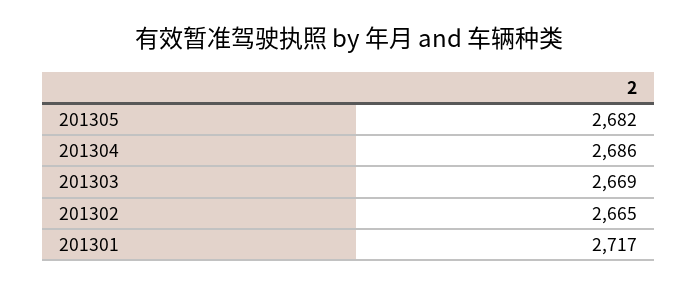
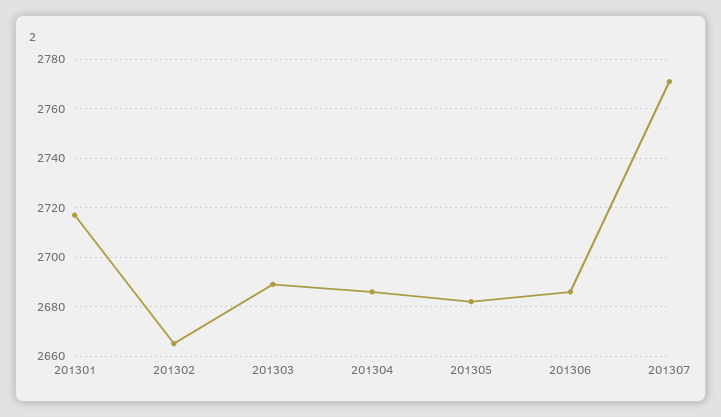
201303: 2669 -> 2690
201306: none -> 2685
201307: none -> 2770

